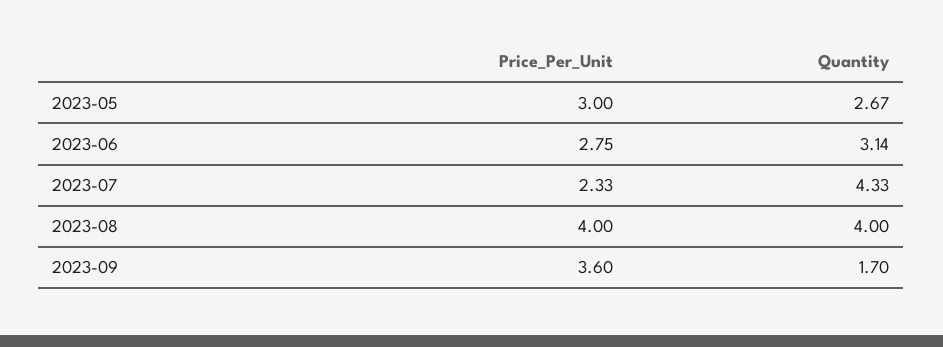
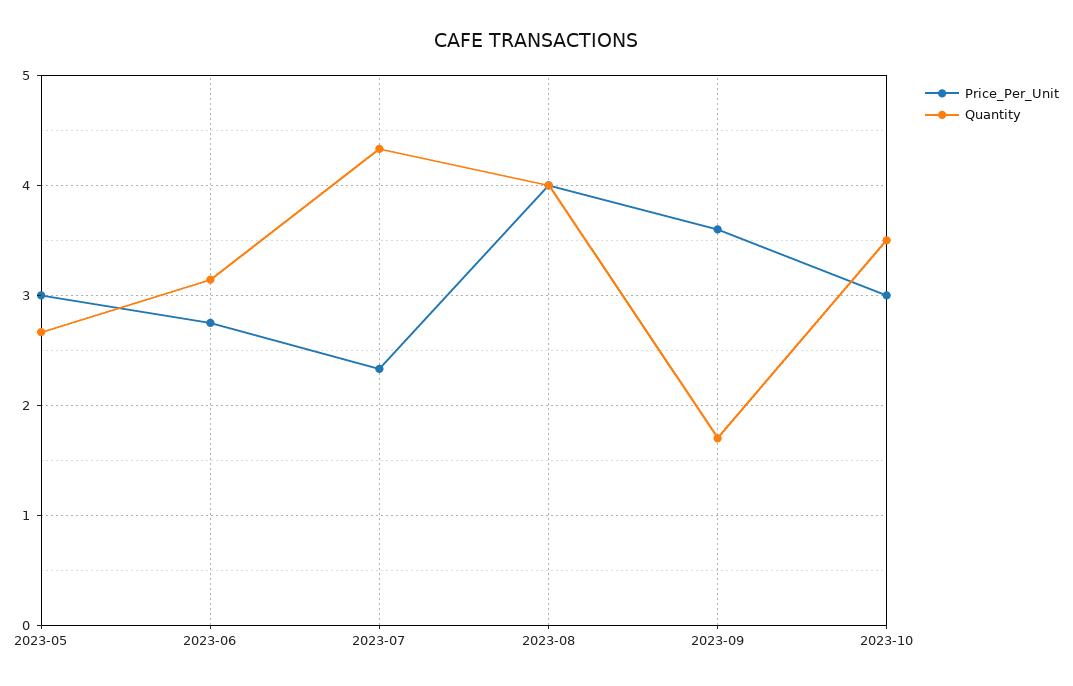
Price_Per_Unit, 2023-10: none -> 3
Quantity, 2023-10: none -> 3.5

